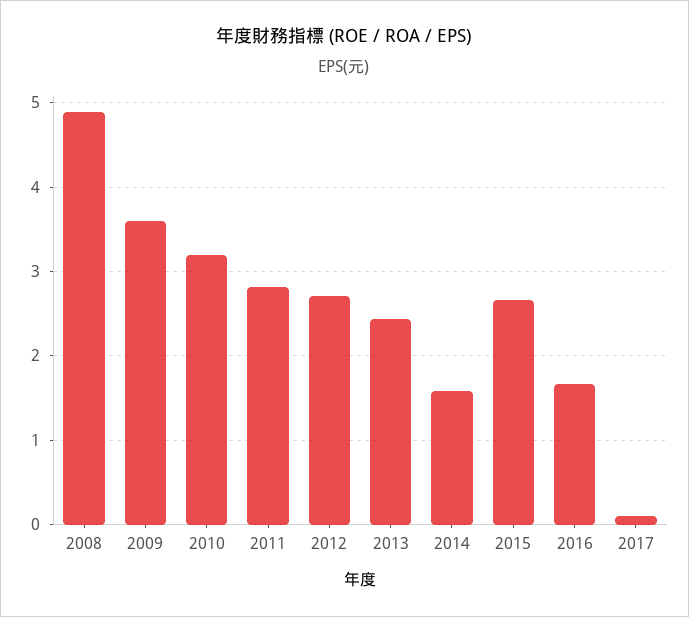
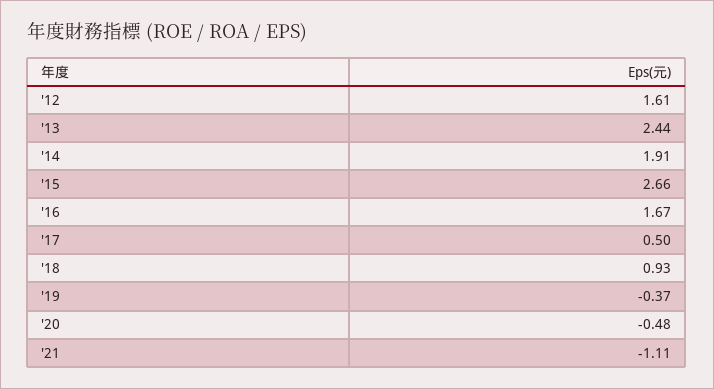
2008: 4.9 -> none
2009: 3.6 -> none
2010: 3.2 -> none
2011: 2.8 -> none
2012: 2.7 -> 1.61
2014: 1.6 -> 1.91
2017: 0.1 -> 0.5
'18: none -> 0.93
'19: none -> -0.37
'20: none -> -0.48
'21: none -> -1.11

